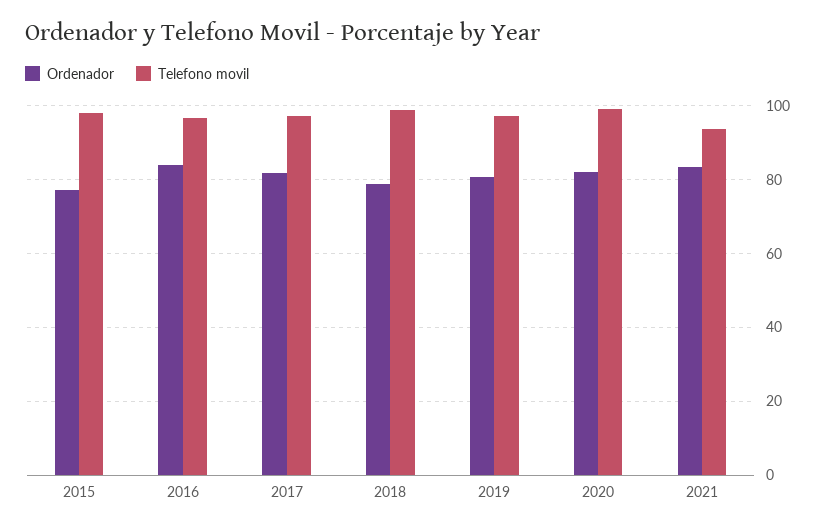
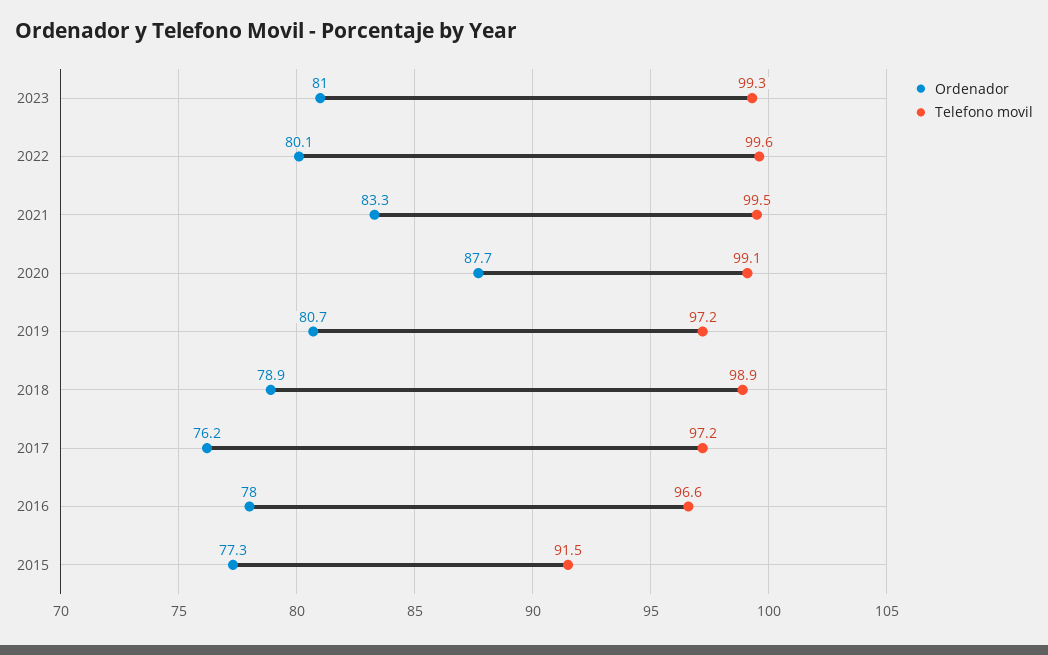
Telefono movil, 2015: 98 -> 91.5
Ordenador, 2016: 84 -> 78
Ordenador, 2017: 82 -> 76.2
Ordenador, 2020: 82 -> 87.7
Telefono movil, 2021: 94 -> 99.5
Ordenador, 2023: none -> 81
Telefono movil, 2023: none -> 99.3
Ordenador, 2022: none -> 80.1
Telefono movil, 2022: none -> 99.6

